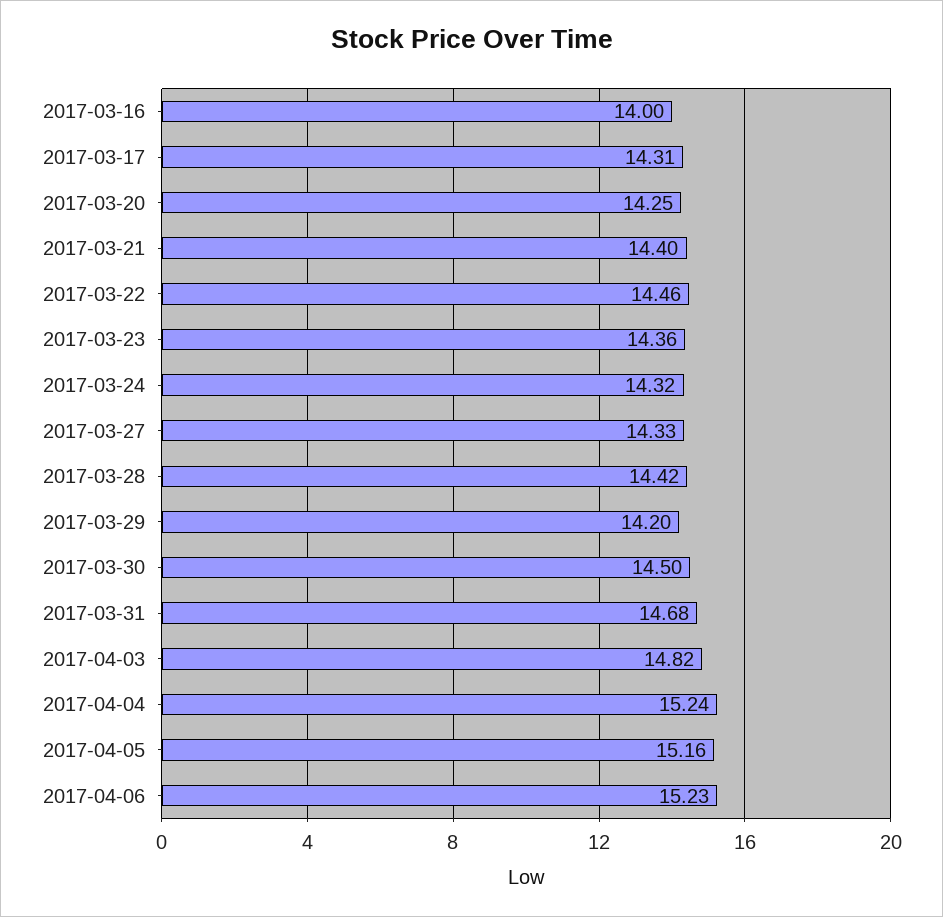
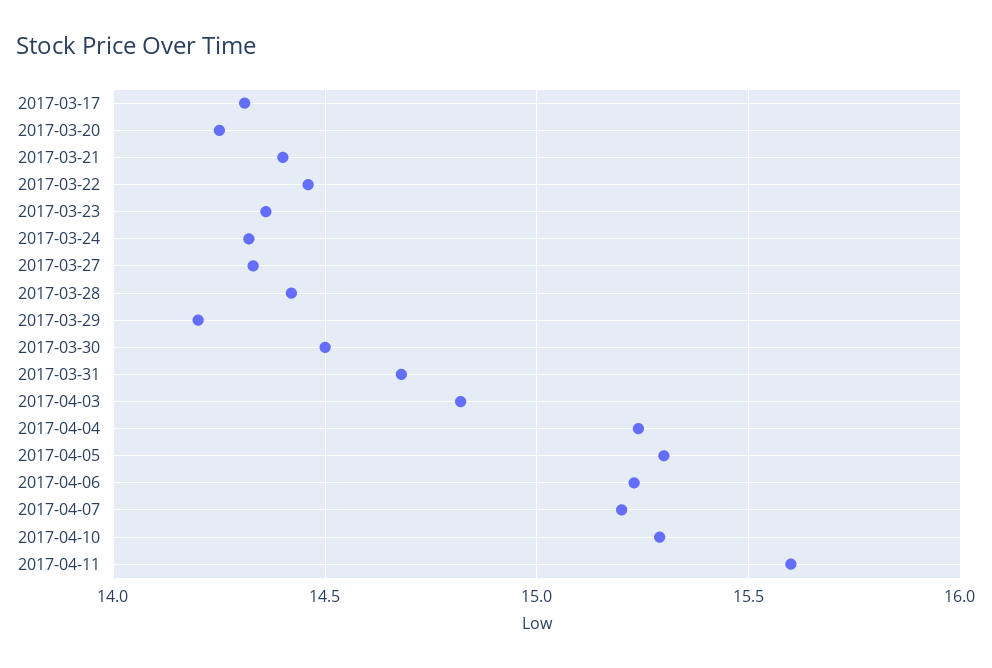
2017-03-16: 14 -> none
2017-04-05: 15.16 -> 15.3
2017-04-07: none -> 15.2
2017-04-10: none -> 15.3
2017-04-11: none -> 15.6

